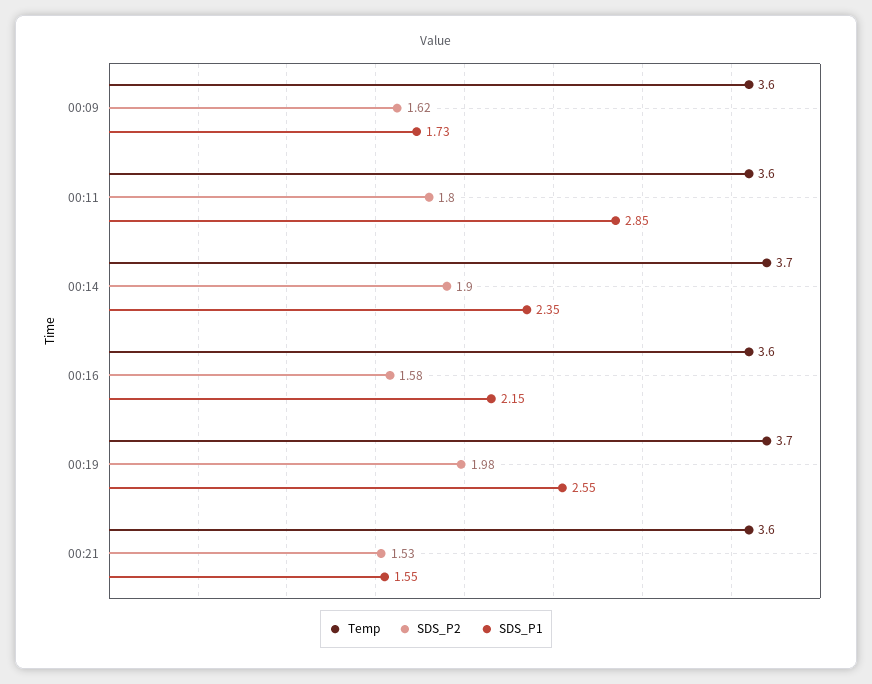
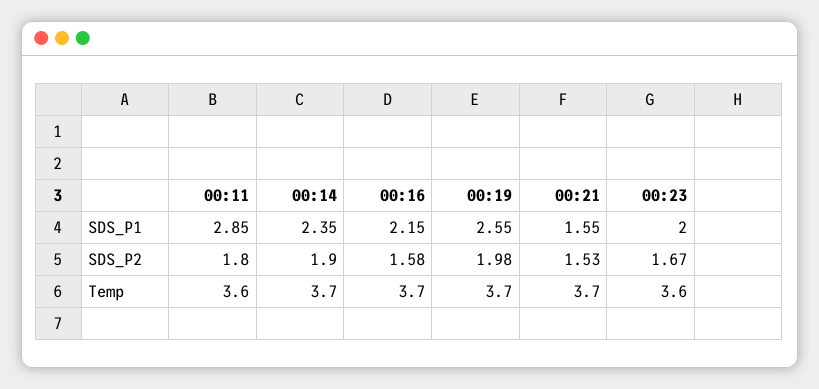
Temp, 00:09: 3.6 -> none
SDS_P2, 00:09: 1.62 -> none
SDS_P1, 00:09: 1.73 -> none
Temp, 00:16: 3.6 -> 3.7
Temp, 00:21: 3.6 -> 3.7
SDS_P1, 00:23: none -> 2
SDS_P2, 00:23: none -> 1.67
Temp, 00:23: none -> 3.6

